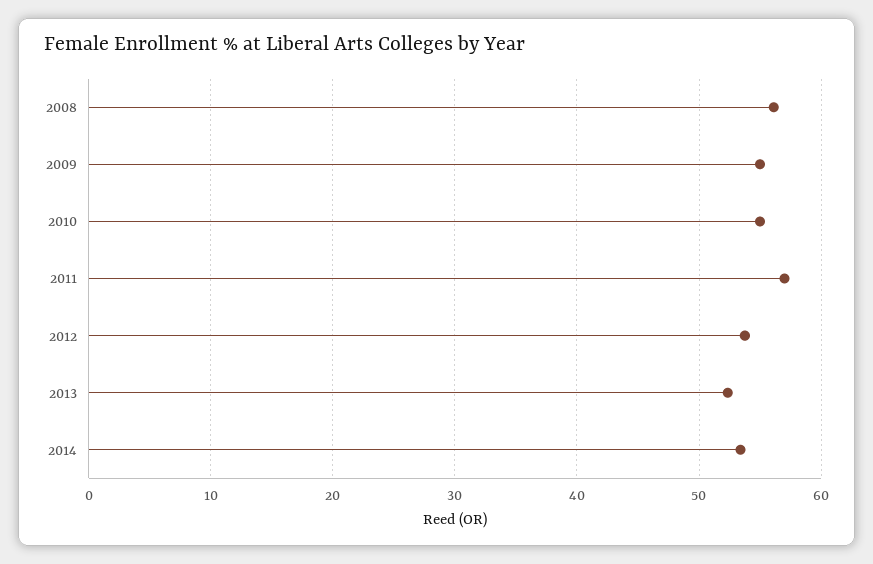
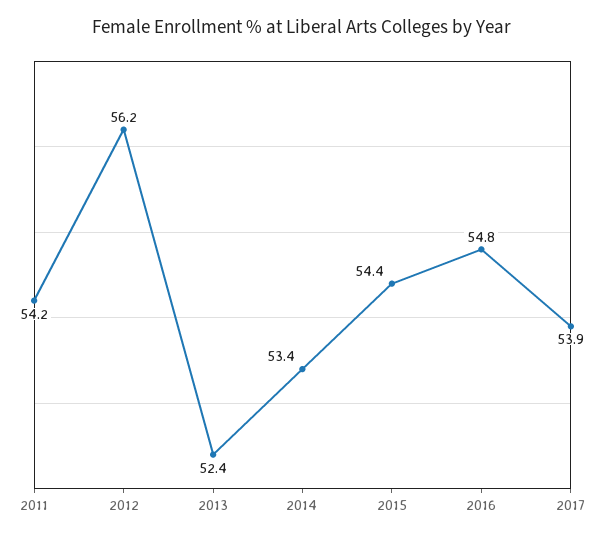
2008: 56 -> none
2009: 55 -> none
2010: 55 -> none
2011: 57 -> 54.2
2012: 54 -> 56.2
2015: none -> 54.4
2016: none -> 54.8
2017: none -> 53.9

